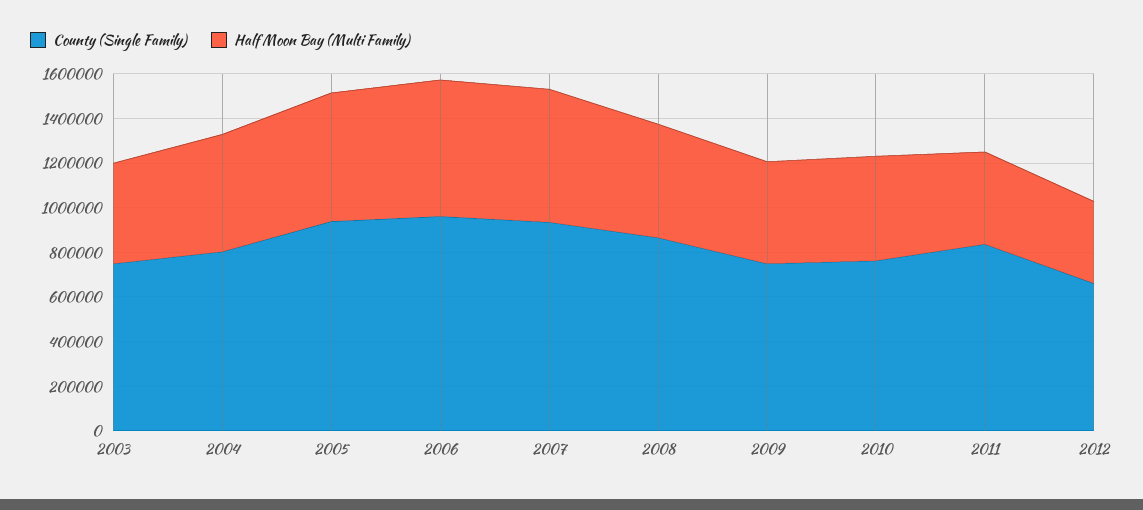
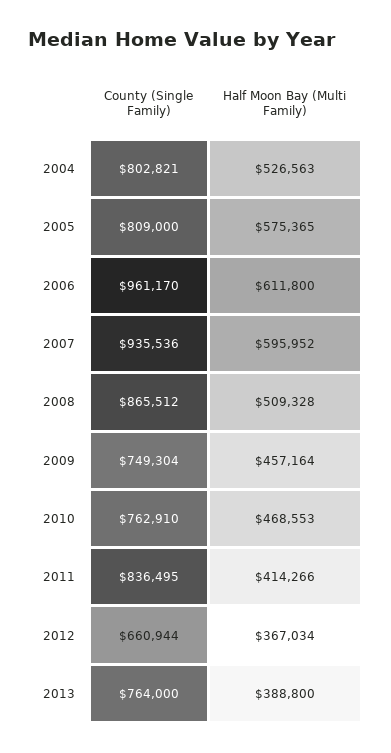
County (Single Family), 2003: 750000 -> none
Half Moon Bay (Multi Family), 2003: 450000 -> none
County (Single Family), 2005: 950000 -> 809000
County (Single Family), 2013: none -> 764000
Half Moon Bay (Multi Family), 2013: none -> 388800

